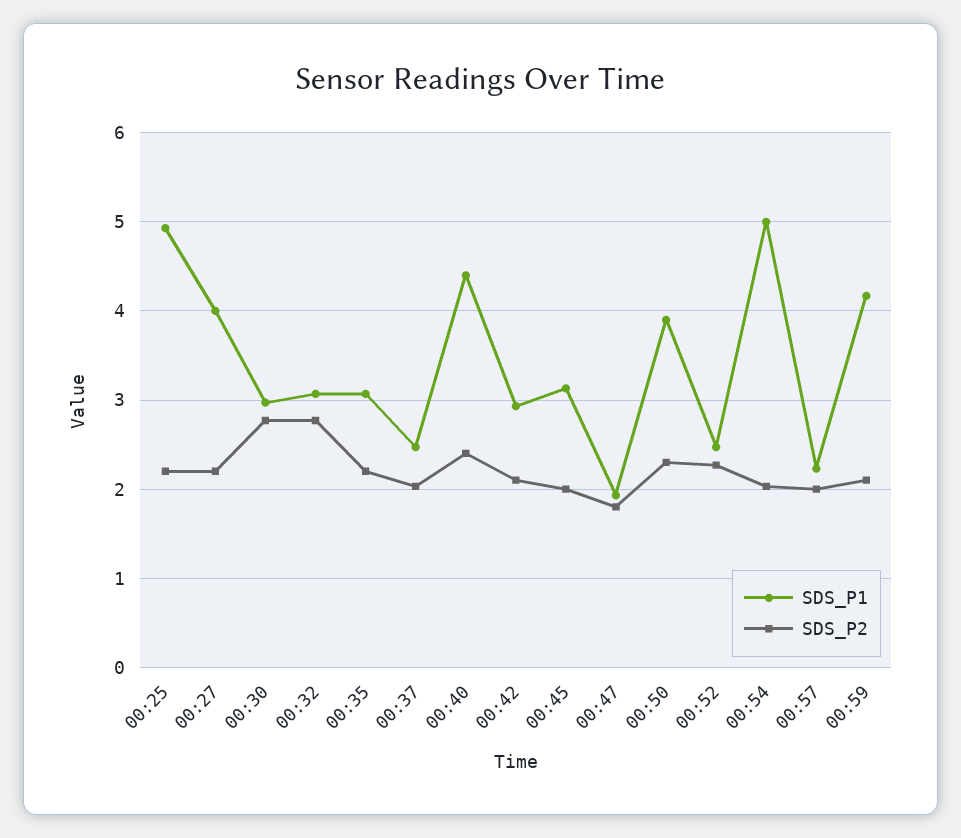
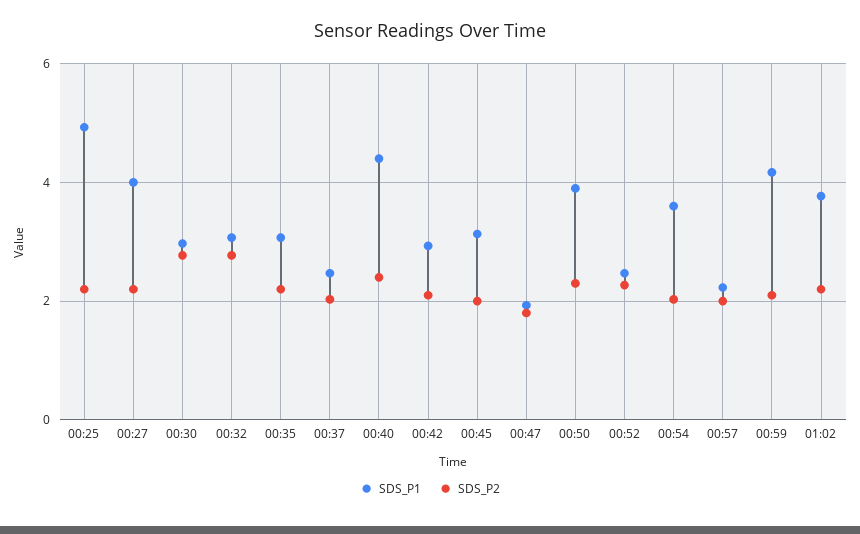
SDS_P1, 00:54: 5 -> 3.6
SDS_P1, 01:02: none -> 3.8
SDS_P2, 01:02: none -> 2.2

